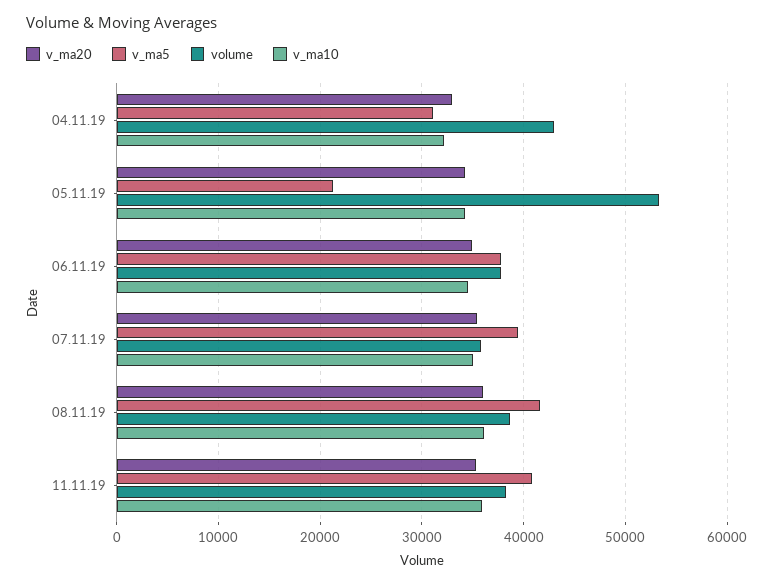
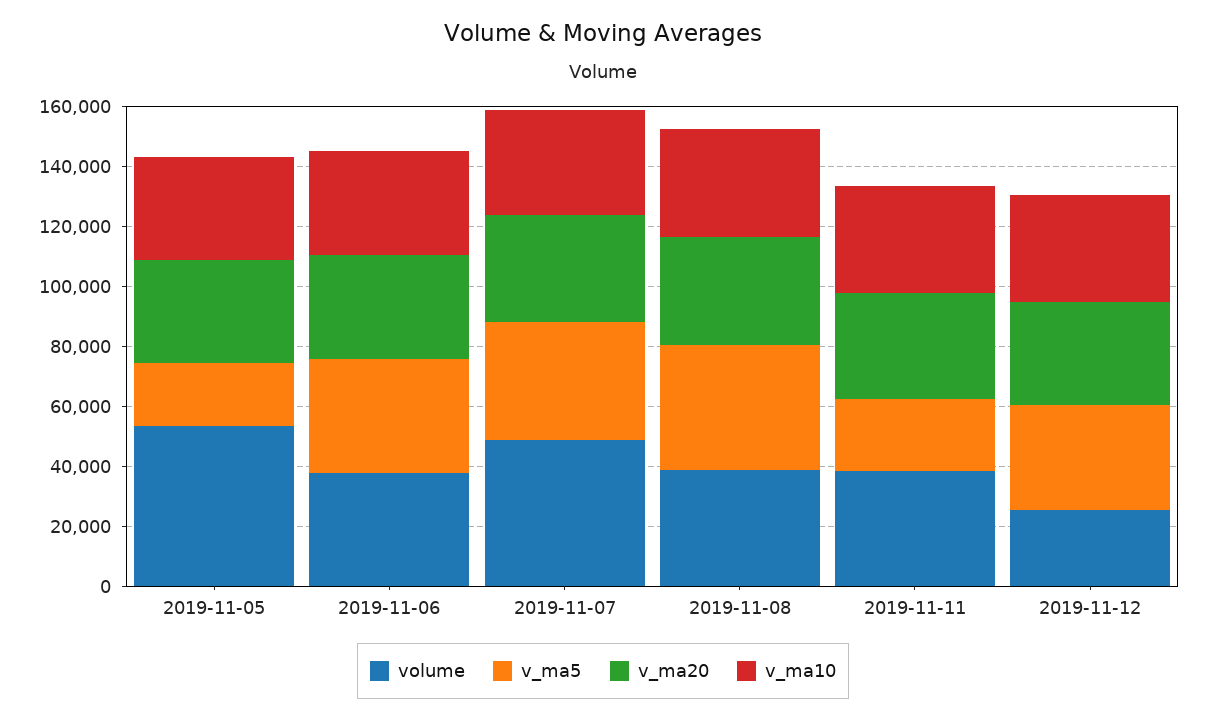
v_ma20, 04.11.19: 33000 -> none
v_ma5, 04.11.19: 31000 -> none
volume, 04.11.19: 43000 -> none
v_ma10, 04.11.19: 32000 -> none
volume, 07.11.19: 36000 -> 50000
v_ma5, 11.11.19: 41000 -> 25000
volume, 2019-11-12: none -> 25000
v_ma5, 2019-11-12: none -> 35000
v_ma20, 2019-11-12: none -> 35000
v_ma10, 2019-11-12: none -> 35000

